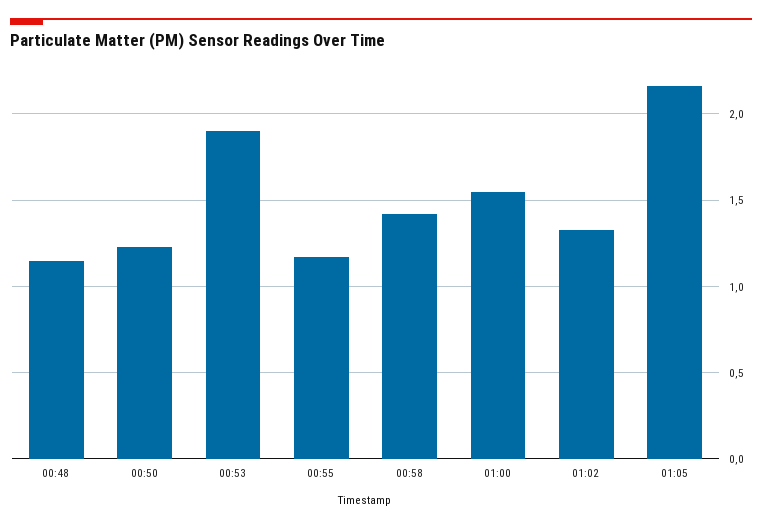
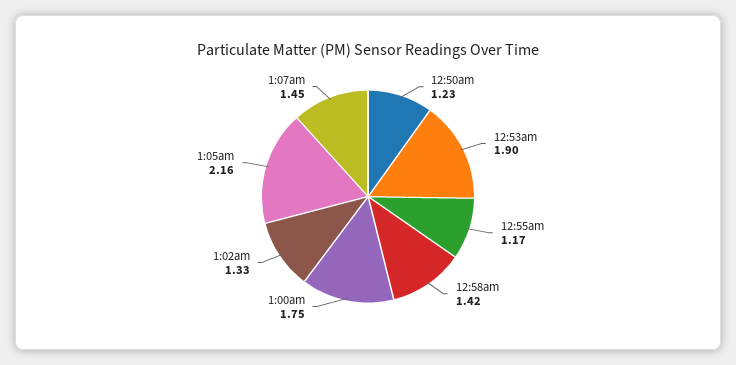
00:48: 1.15 -> none
01:00: 1.55 -> 1.75
1:07am: none -> 1.45

